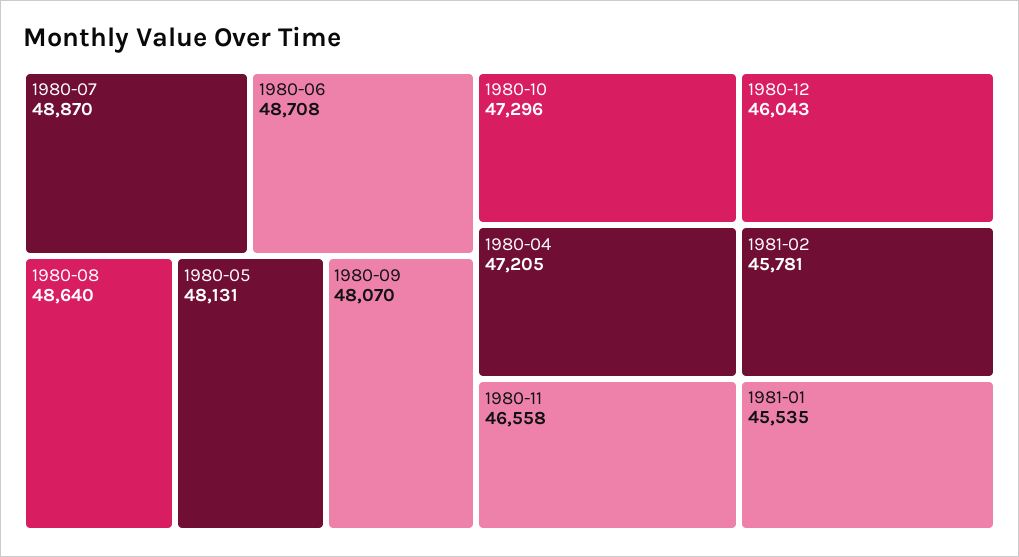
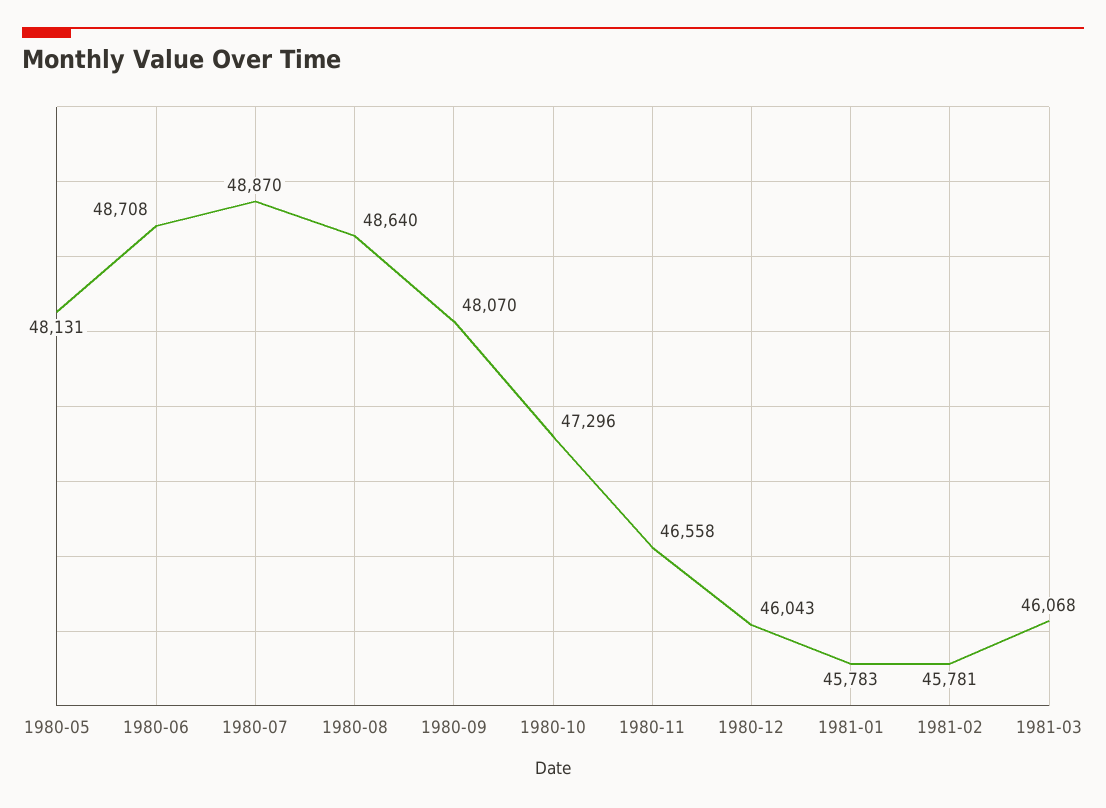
1980-04: 47205 -> none
1981-01: 45535 -> 45783
1981-03: none -> 46068

